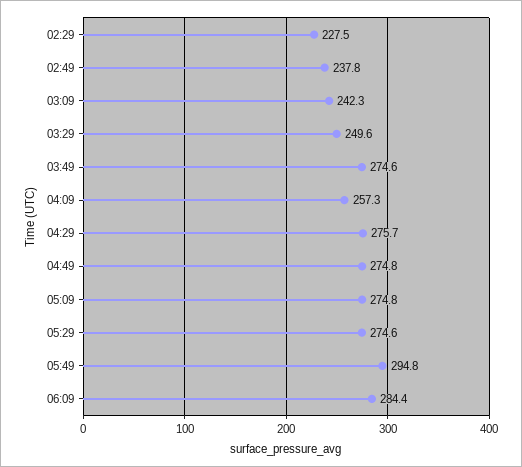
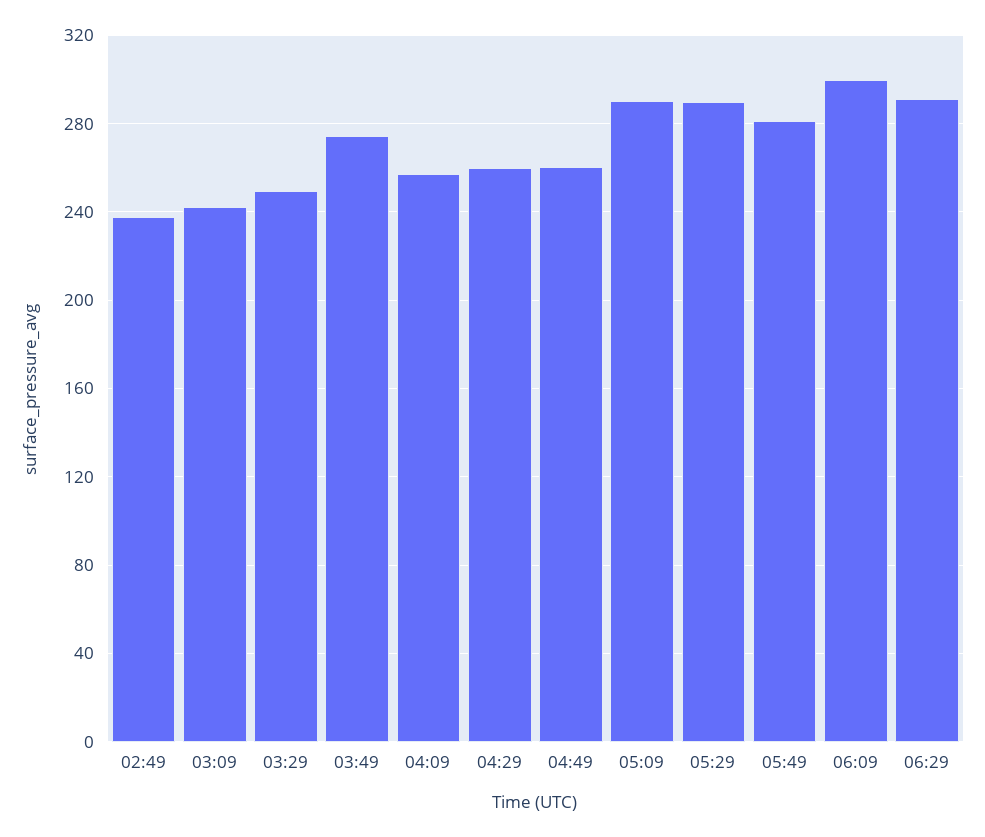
02:29: 227.5 -> none
04:29: 275.7 -> 260
04:49: 274.8 -> 260
05:09: 274.8 -> 290
05:29: 274.6 -> 290
05:49: 294.8 -> 280
06:09: 284.4 -> 300
06:29: none -> 290

